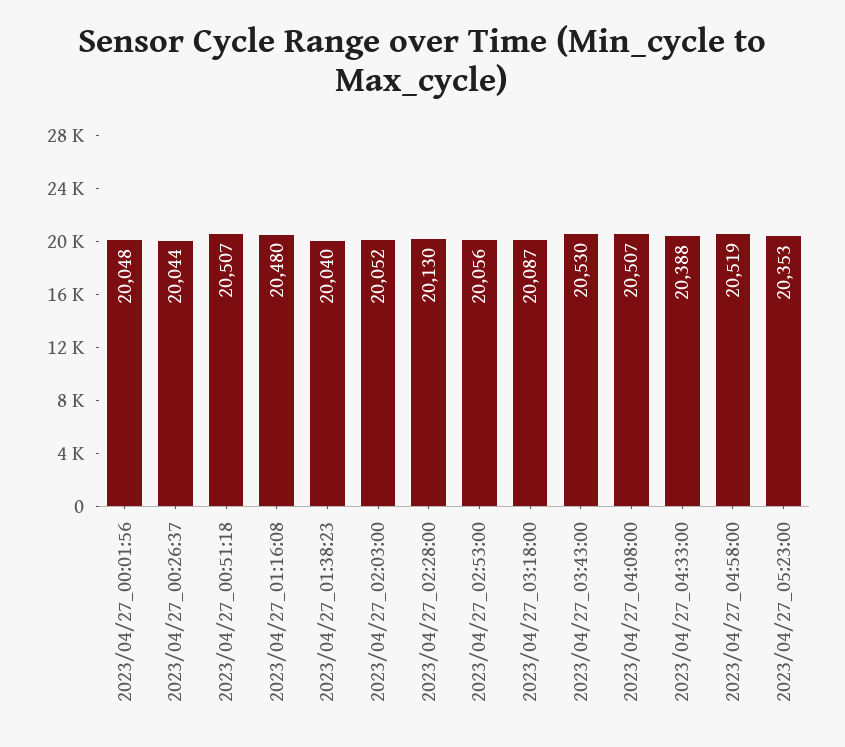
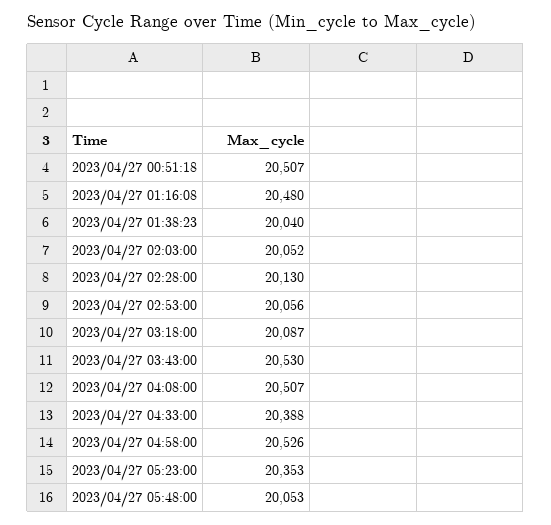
2023/04/27_00:01:56: 20048 -> none
2023/04/27_00:26:37: 20044 -> none
2023/04/27_04:58:00: 20519 -> 20526
2023/04/27 05:48:00: none -> 20053

